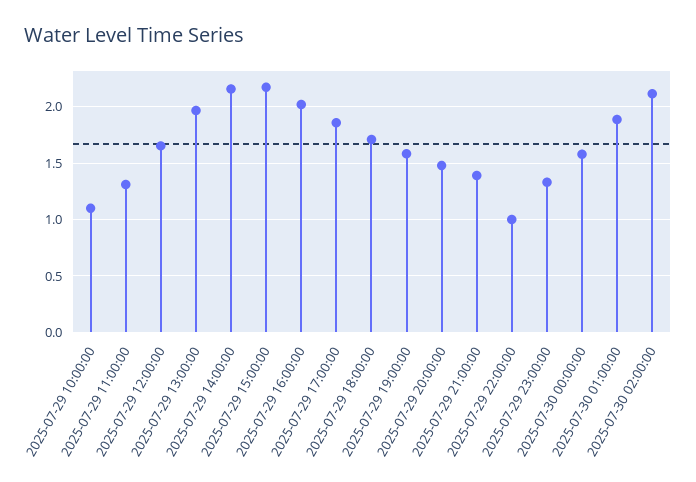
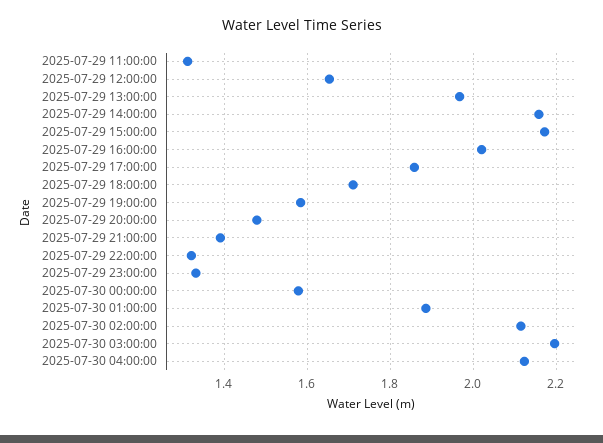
2025-07-29 10:00:00: 1.1 -> none
2025-07-29 22:00:00: 1 -> 1.32
2025-07-30 03:00:00: none -> 2.2
2025-07-30 04:00:00: none -> 2.12

